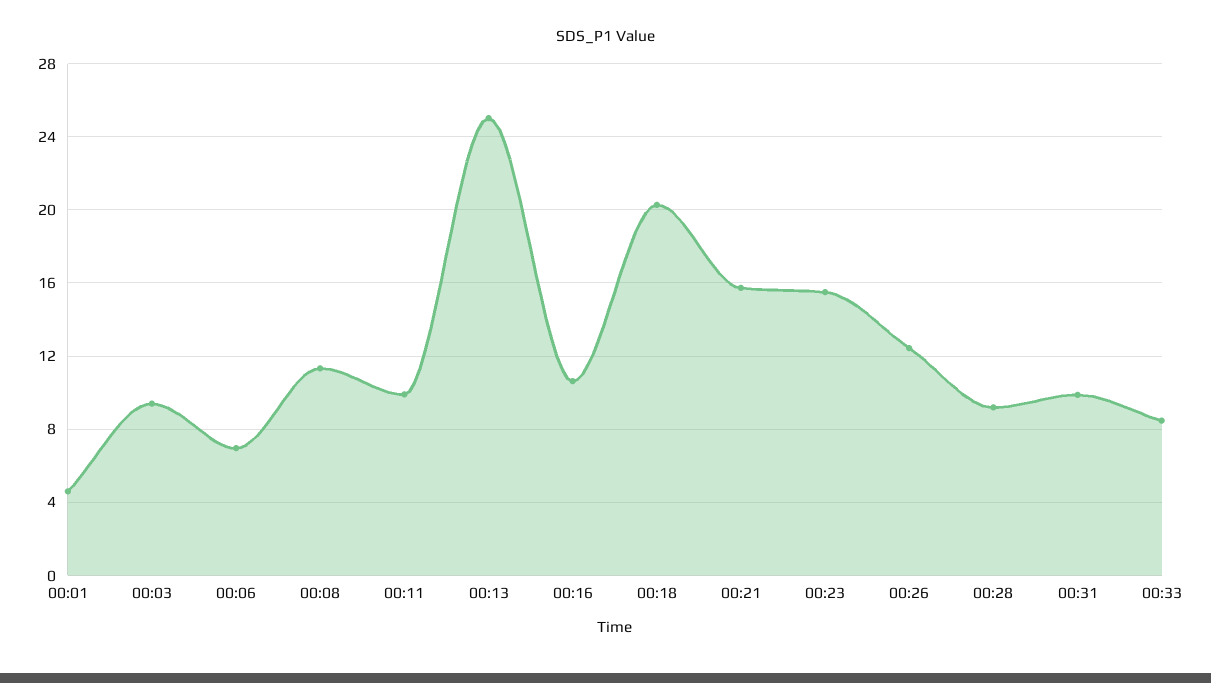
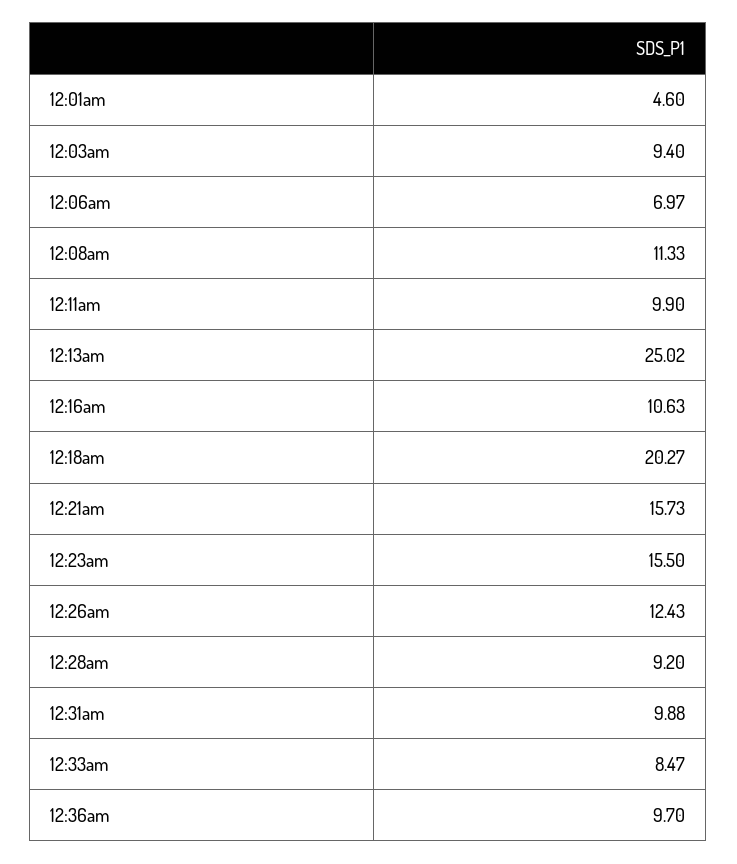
12:36am: none -> 9.7

